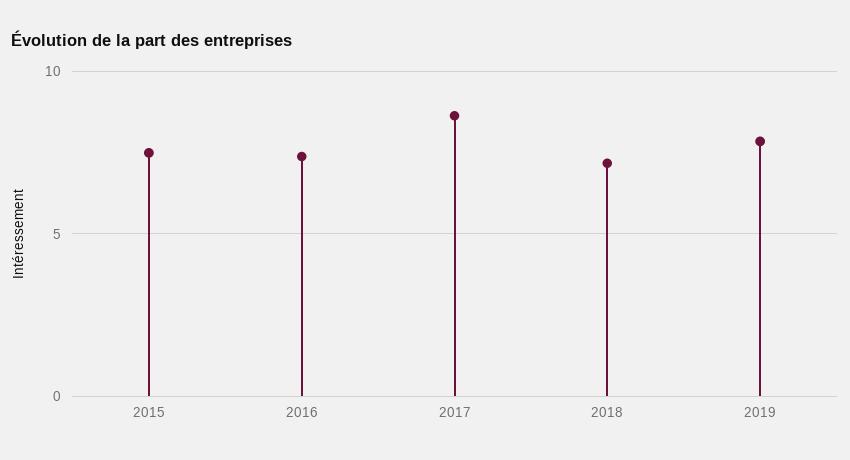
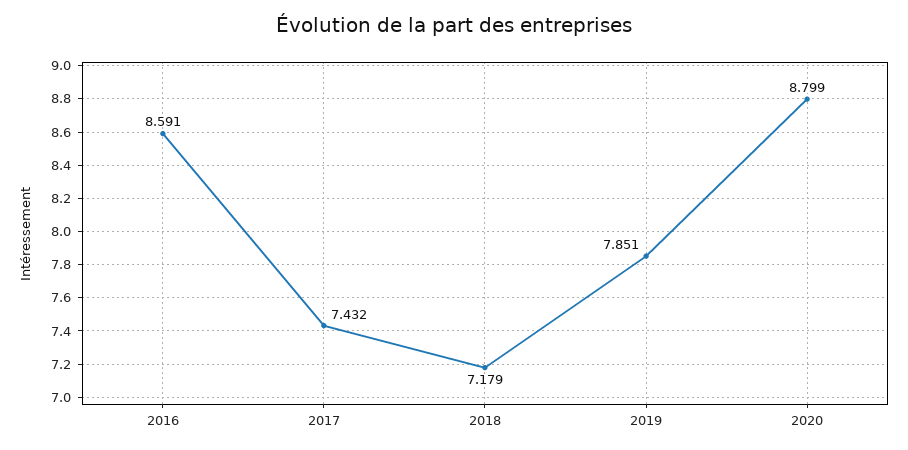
2015: 7.5 -> none
2016: 7.5 -> 8.591
2017: 8.5 -> 7.432
2020: none -> 8.799

